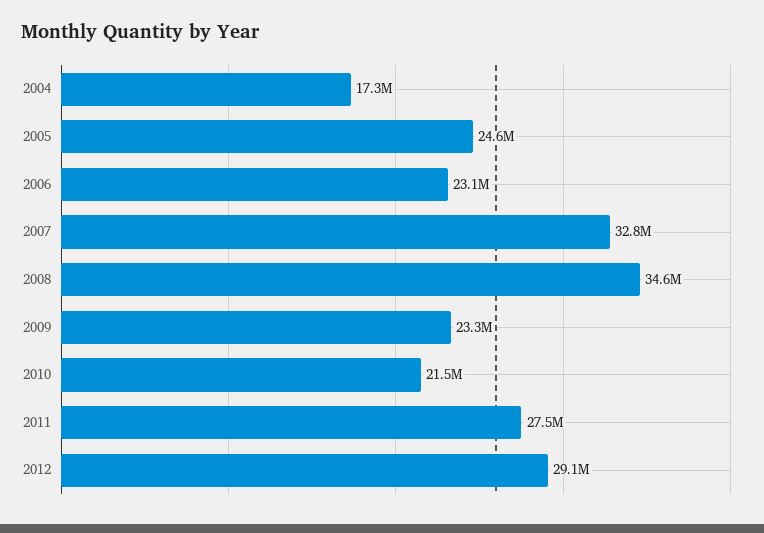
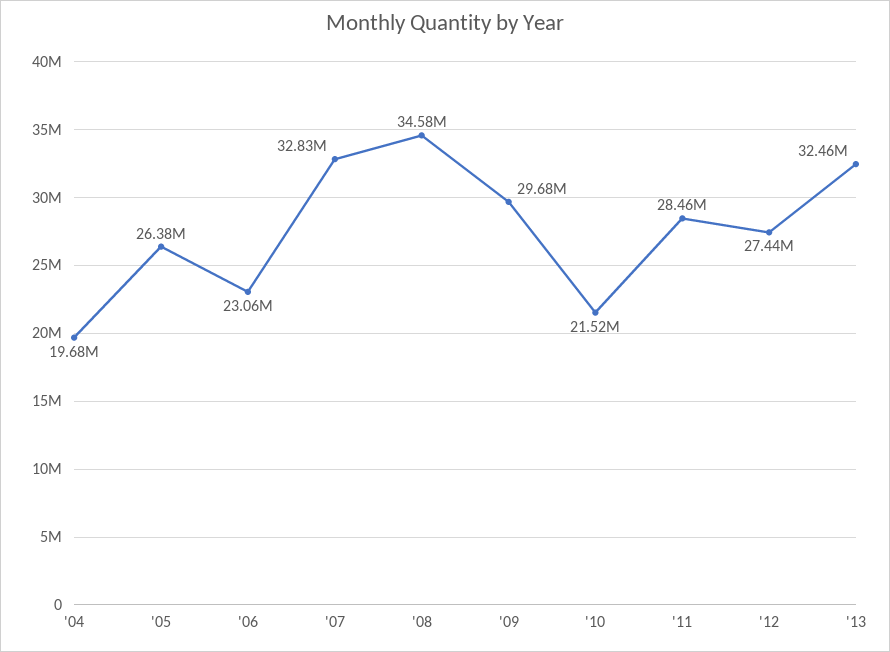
2004: 17300000 -> 19680000
2005: 24600000 -> 26380000
2009: 23300000 -> 29680000
2011: 27500000 -> 28460000
2012: 29100000 -> 27440000
'13: none -> 32460000

